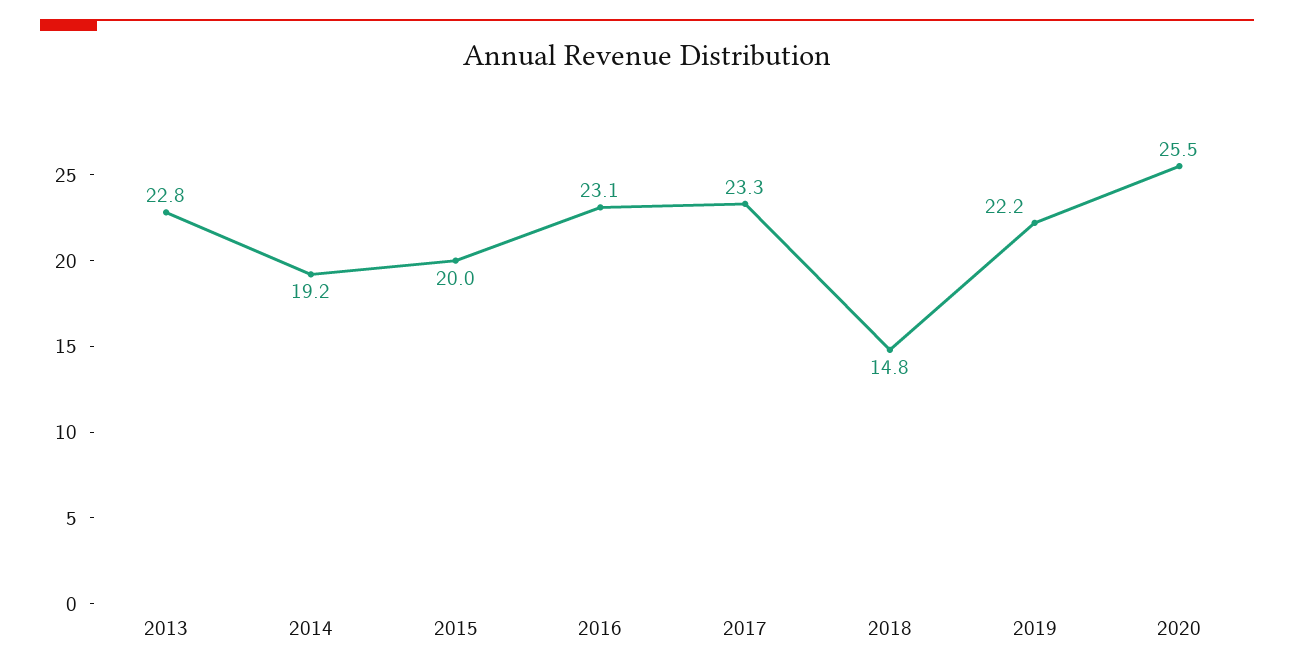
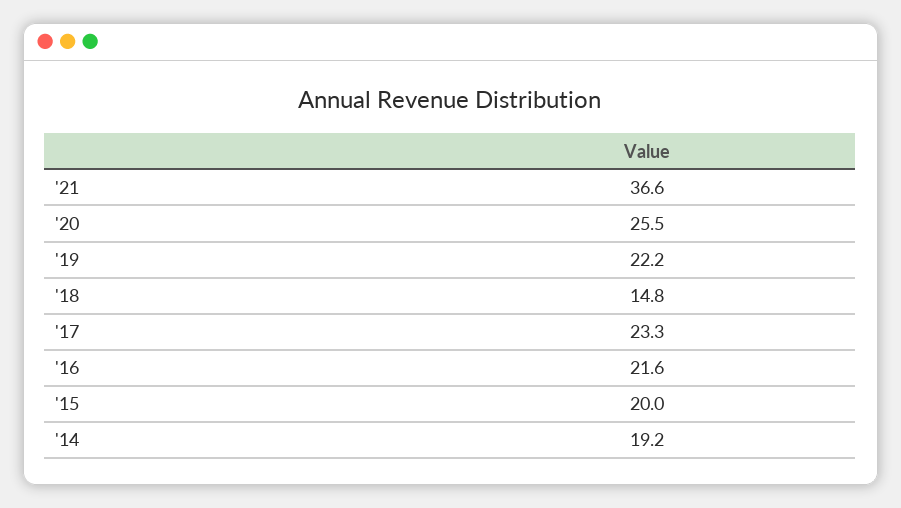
2013: 22.8 -> none
2016: 23.1 -> 21.6
'21: none -> 36.6

